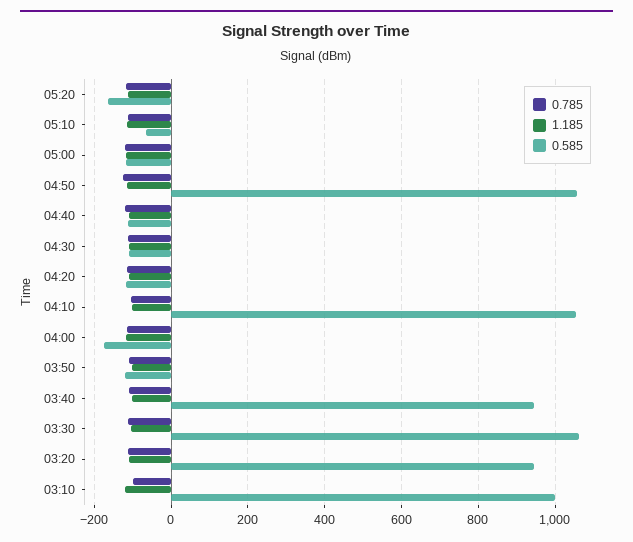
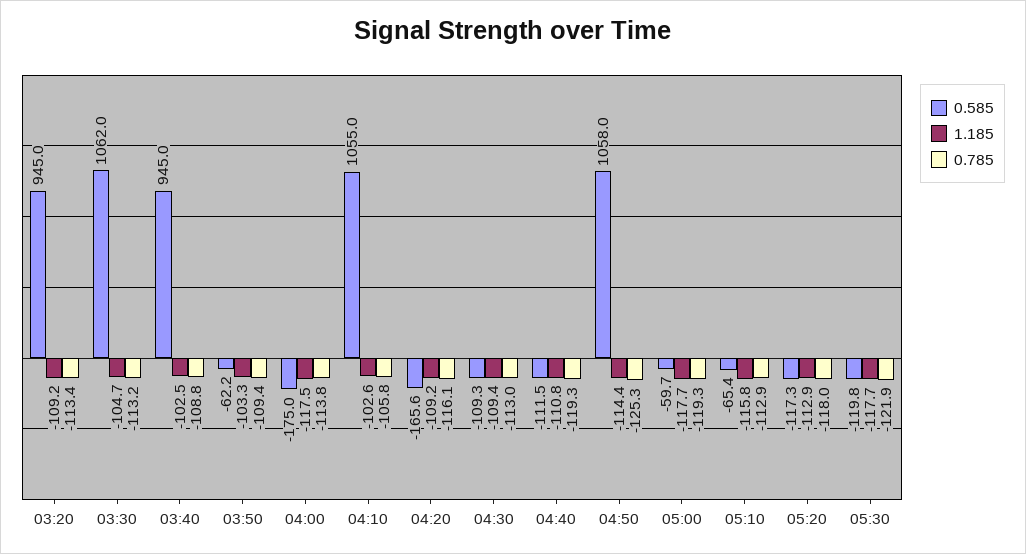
0.585, 05:20: -160 -> -117.3
0.585, 05:00: -120 -> -59.7
0.585, 04:20: -120 -> -165.6
0.585, 03:50: -120 -> -62.2
0.785, 03:10: -100 -> none
1.185, 03:10: -120 -> none
0.585, 03:10: 1000 -> none
0.585, 05:30: none -> -119.8
1.185, 05:30: none -> -117.7
0.785, 05:30: none -> -121.9

